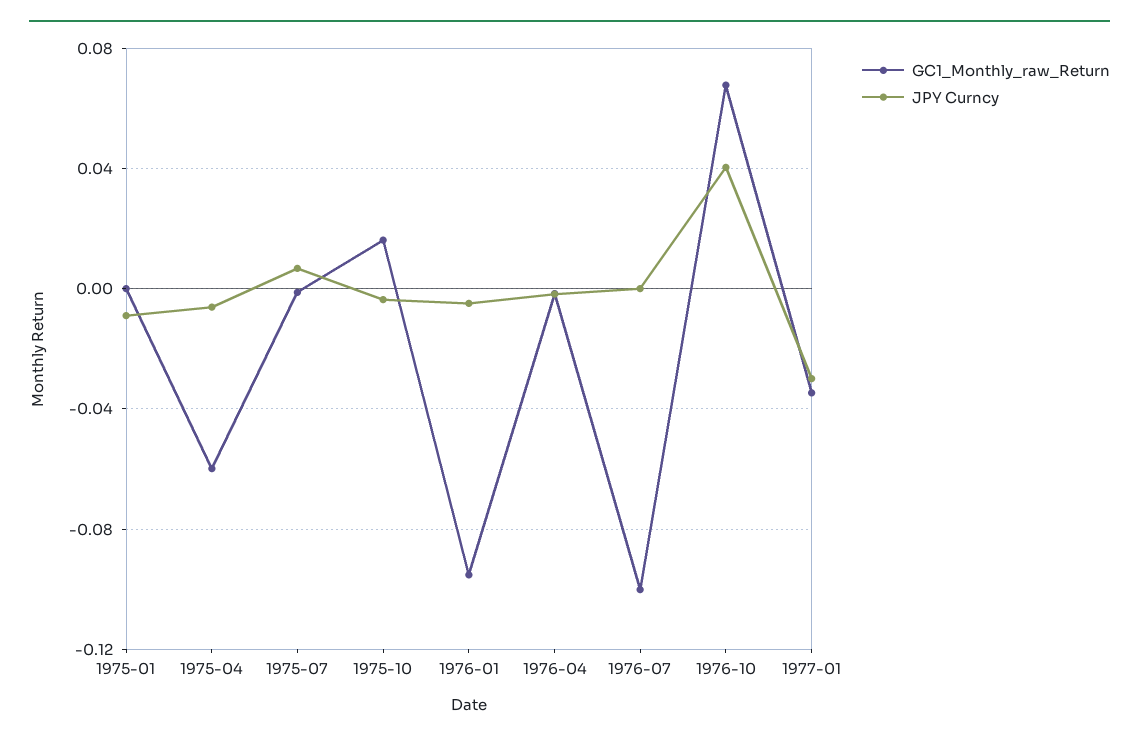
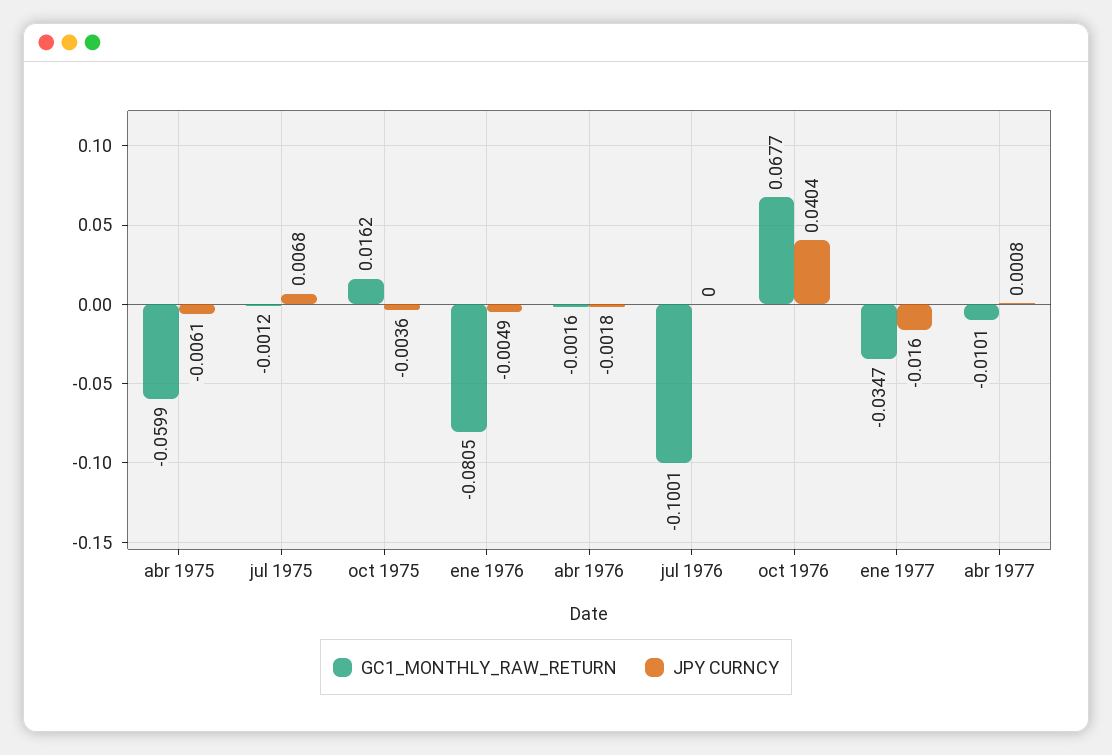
GC1_Monthly_raw_Return, 1975-01: 0 -> none
JPY Curncy, 1975-01: -0.01 -> none
GC1_Monthly_raw_Return, 1976-01: -0.095 -> -0.0805
JPY Curncy, 1977-01: -0.03 -> -0.016
GC1_Monthly_raw_Return, abr 1977: none -> -0.0101
JPY Curncy, abr 1977: none -> 0.0008

